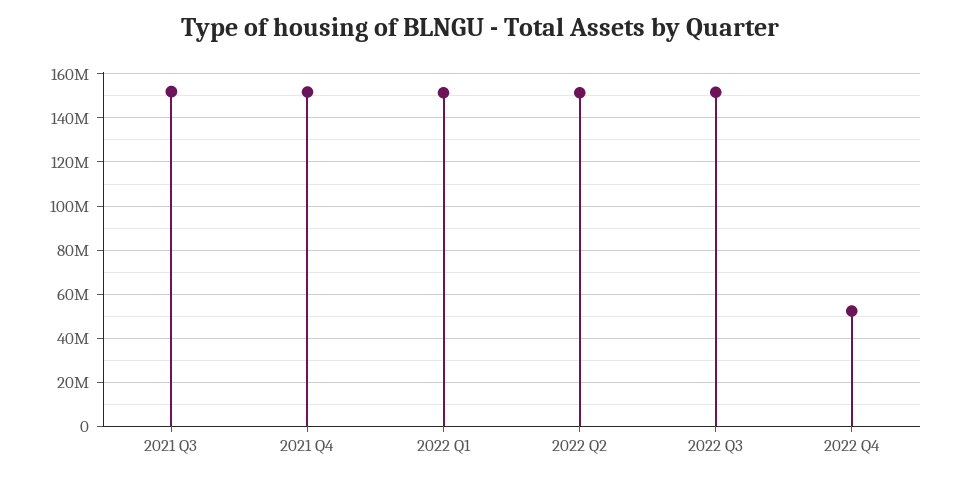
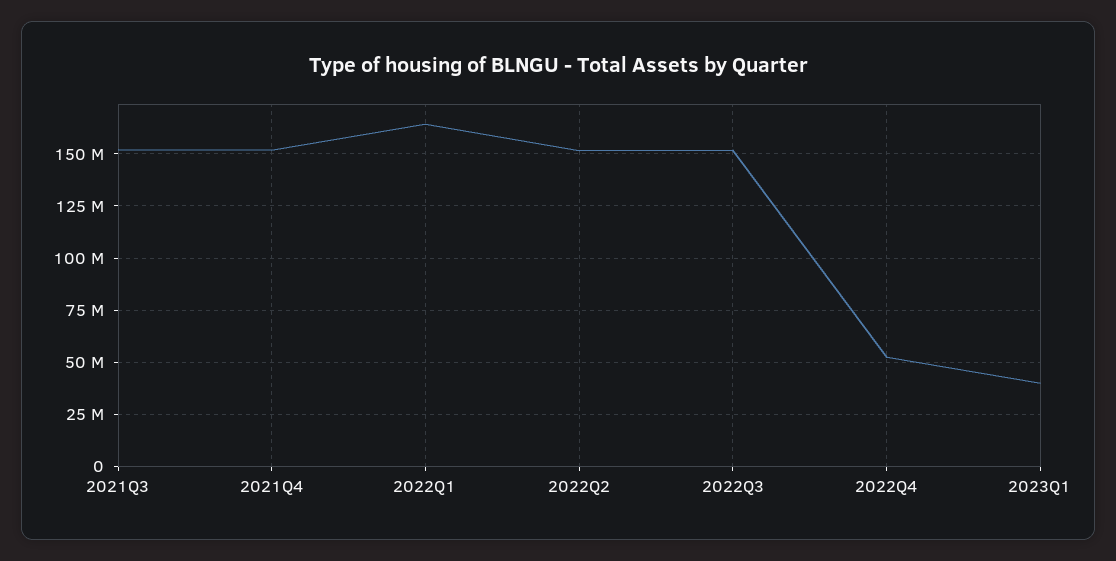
2022 Q1: 150000000 -> 165000000
2023Q1: none -> 40000000

